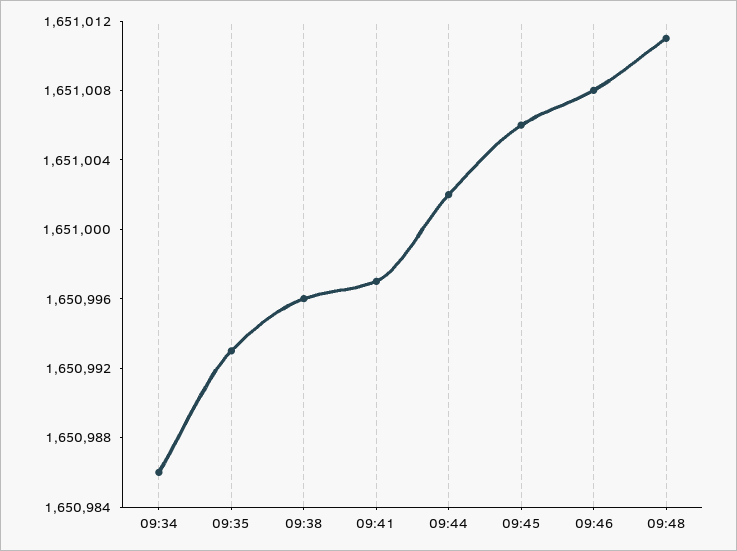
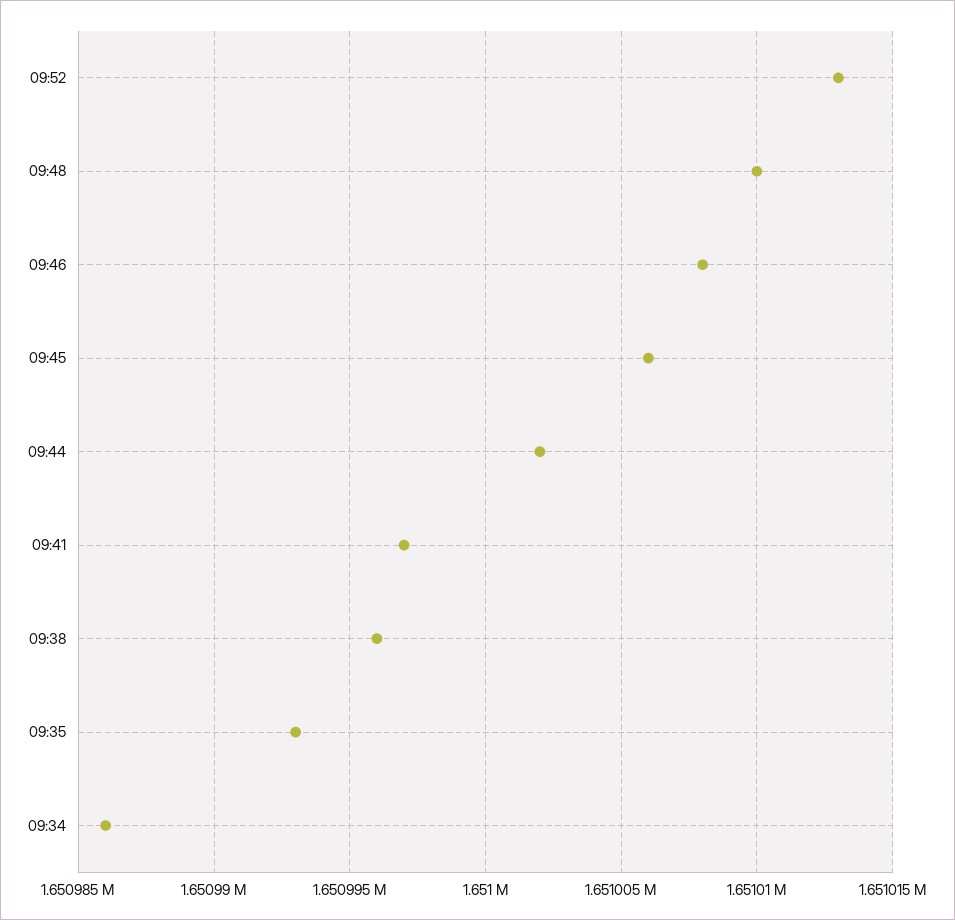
09:48: 1651011 -> 1651010
09:52: none -> 1651013

